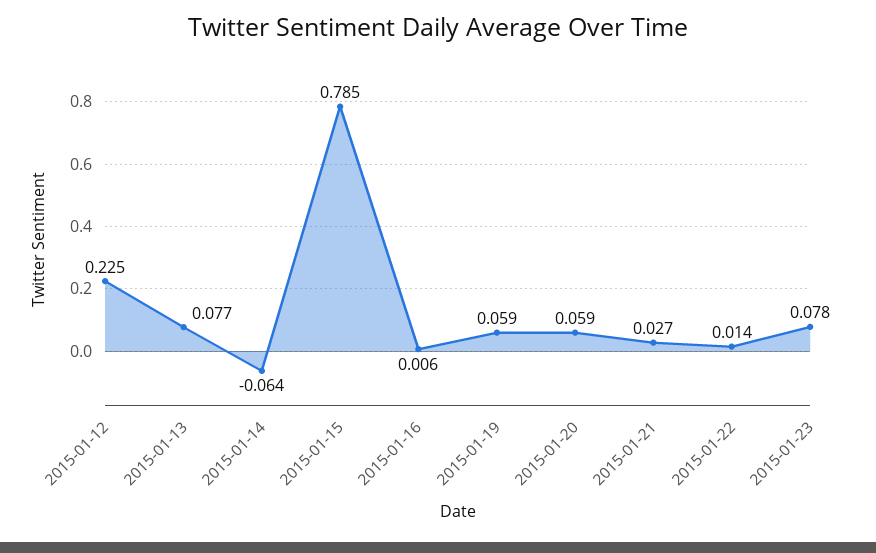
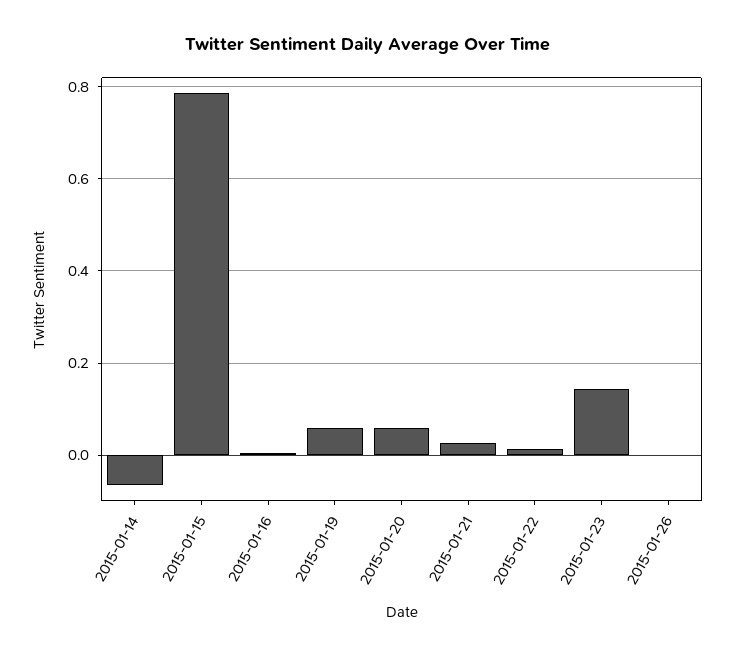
2015-01-12: 0.225 -> none
2015-01-13: 0.077 -> none
2015-01-23: 0.078 -> 0.14
2015-01-26: none -> 0

